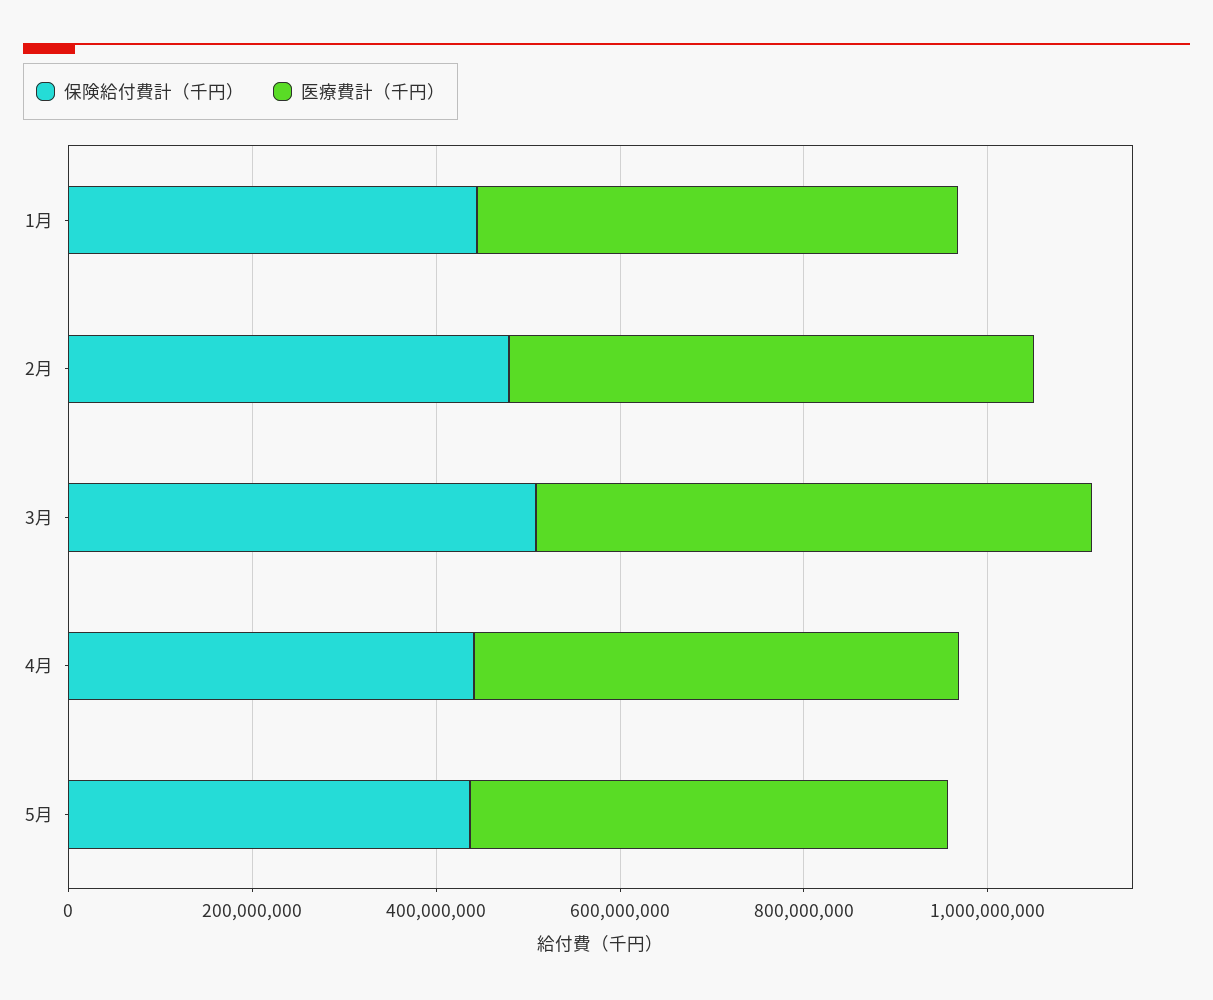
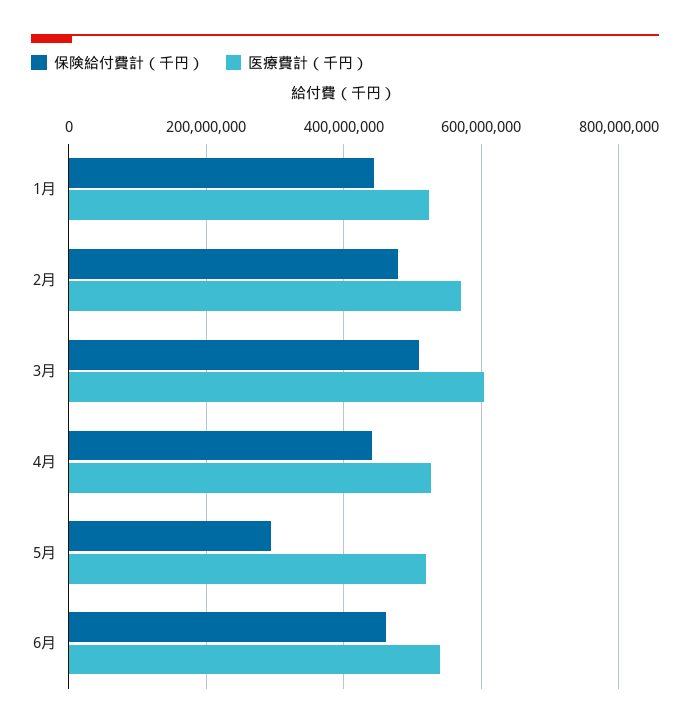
保険給付費計（千円）, 5月: 450000000 -> 300000000
保険給付費計（千円）, 6月: none -> 460000000
医療費計（千円）, 6月: none -> 540000000

